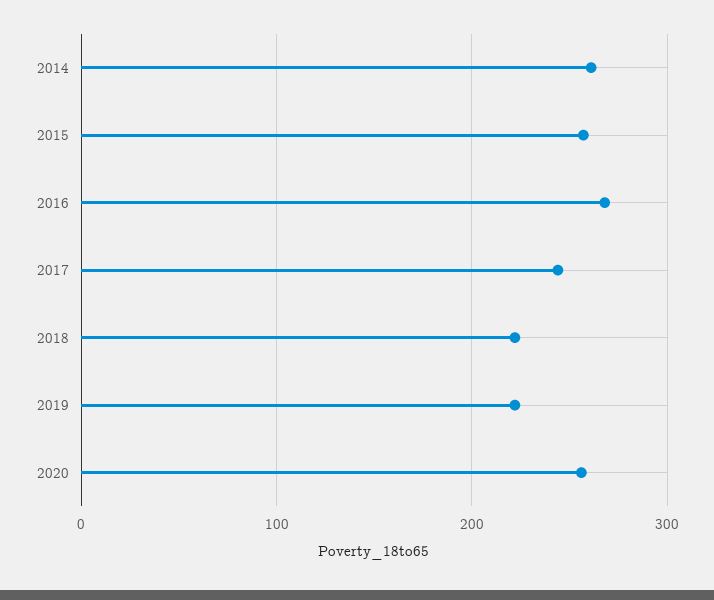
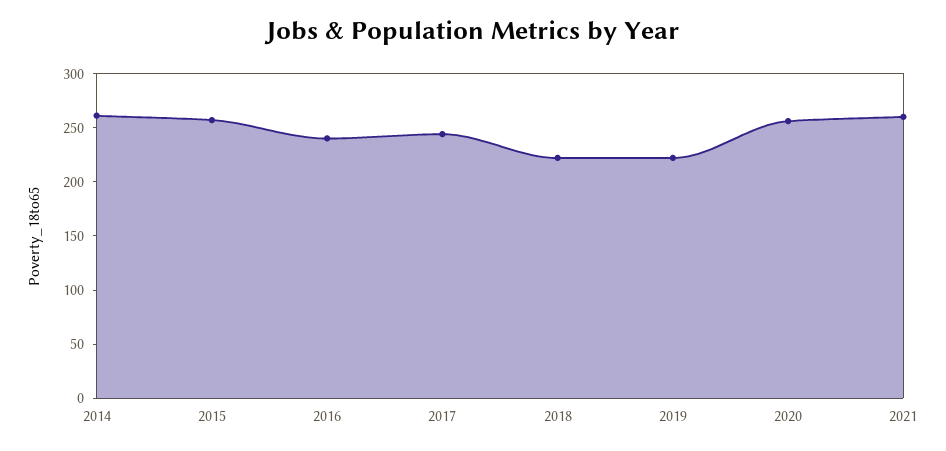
2016: 270 -> 240
2021: none -> 260

